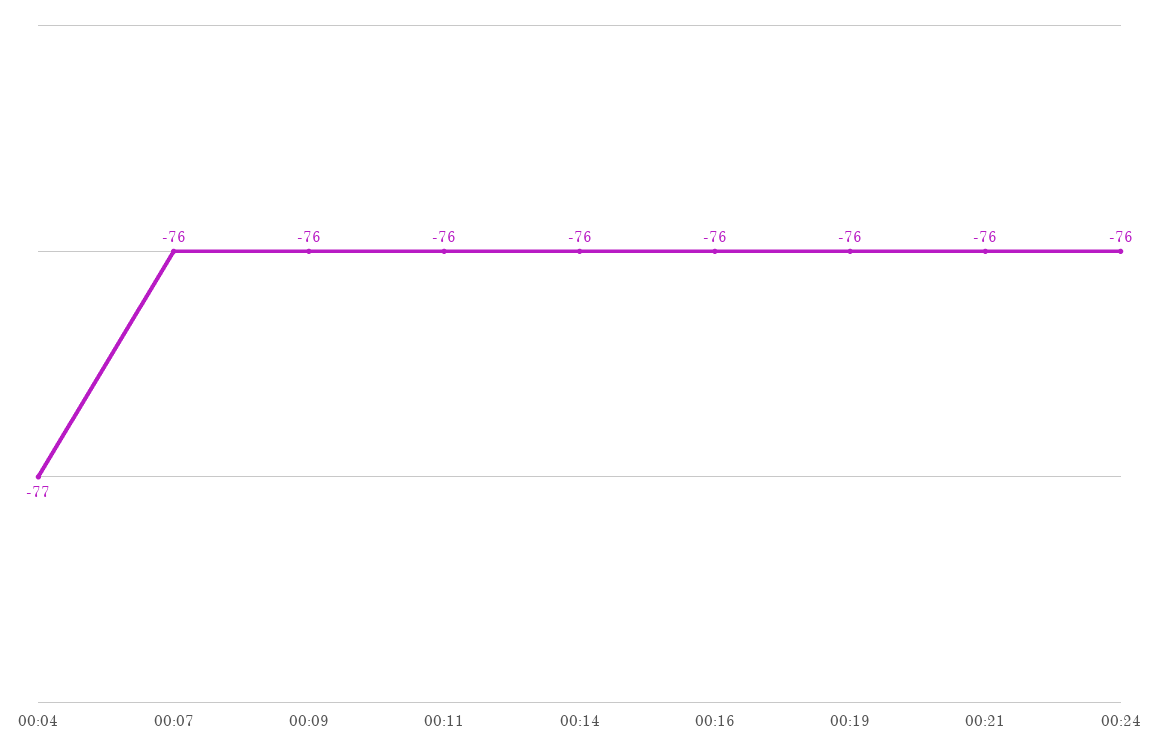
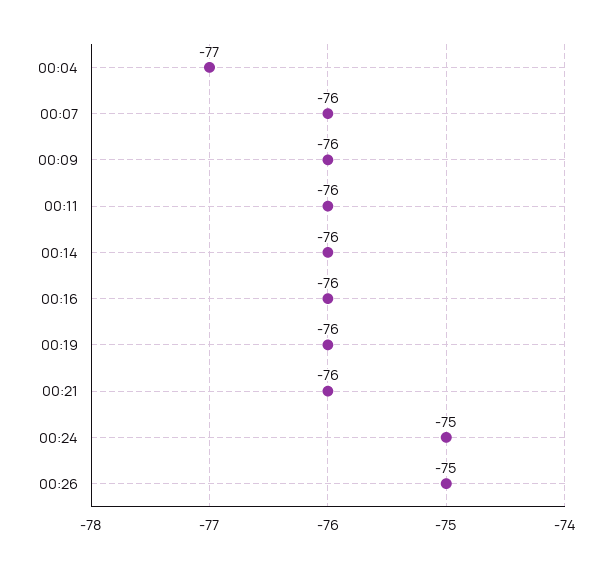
00:24: -76 -> -75
00:26: none -> -75

